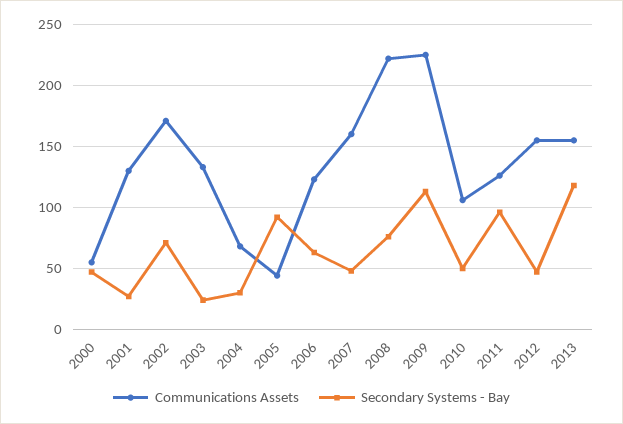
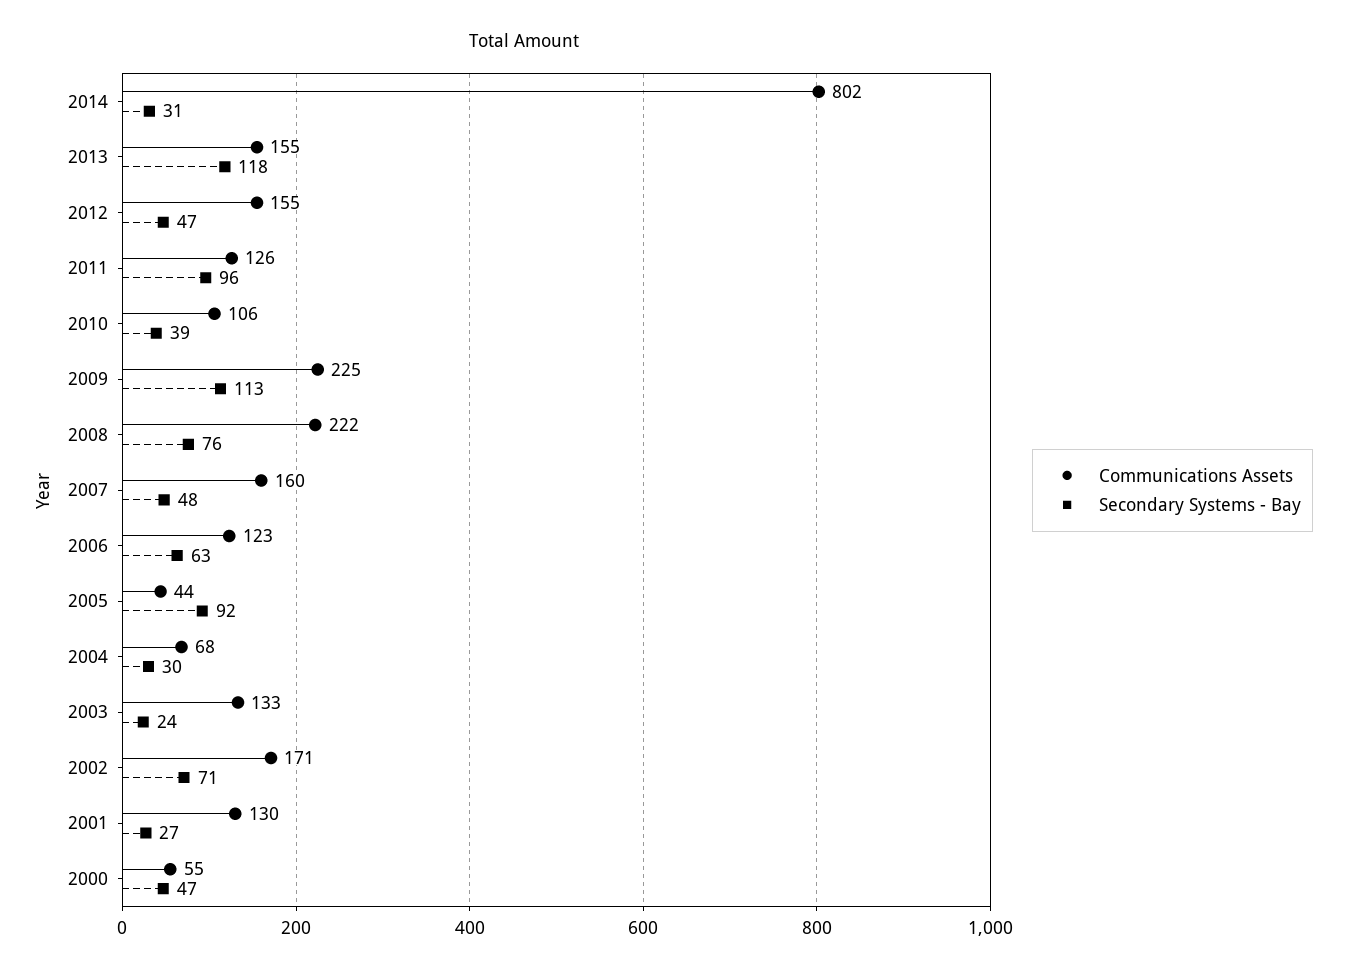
Secondary Systems - Bay, 2010: 50 -> 39
Communications Assets, 2014: none -> 802
Secondary Systems - Bay, 2014: none -> 31

